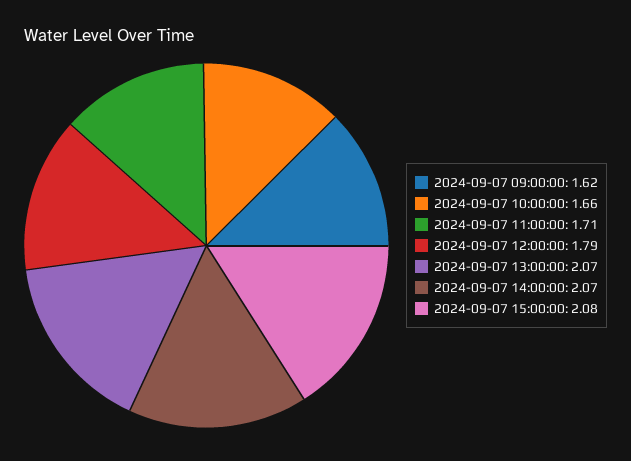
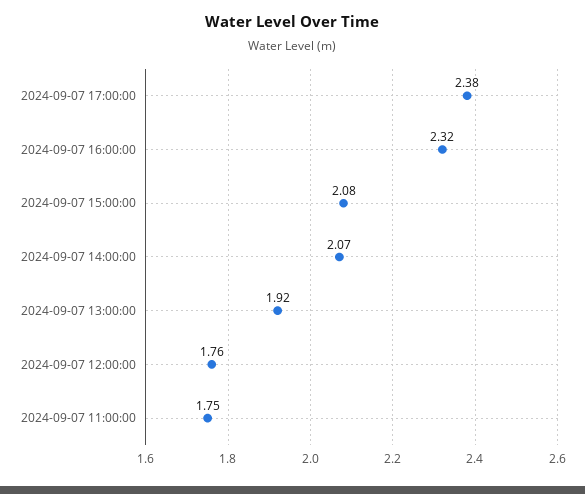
2024-09-07 09:00:00: 1.62 -> none
2024-09-07 10:00:00: 1.66 -> none
2024-09-07 11:00:00: 1.71 -> 1.75
2024-09-07 12:00:00: 1.79 -> 1.76
2024-09-07 13:00:00: 2.07 -> 1.92
2024-09-07 17:00:00: none -> 2.38
2024-09-07 16:00:00: none -> 2.32

